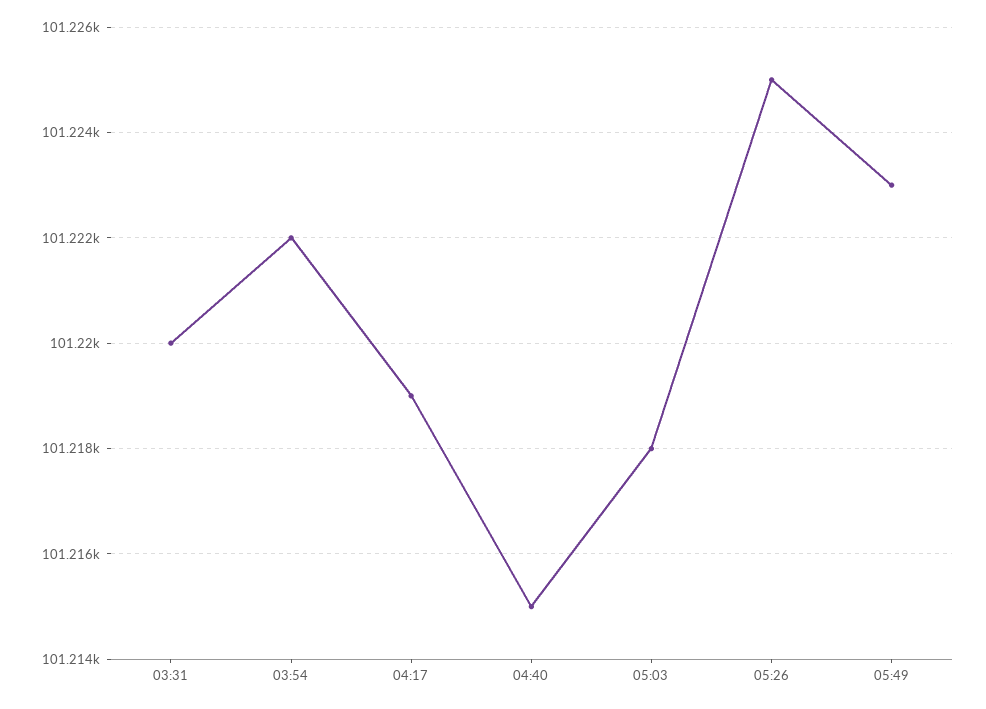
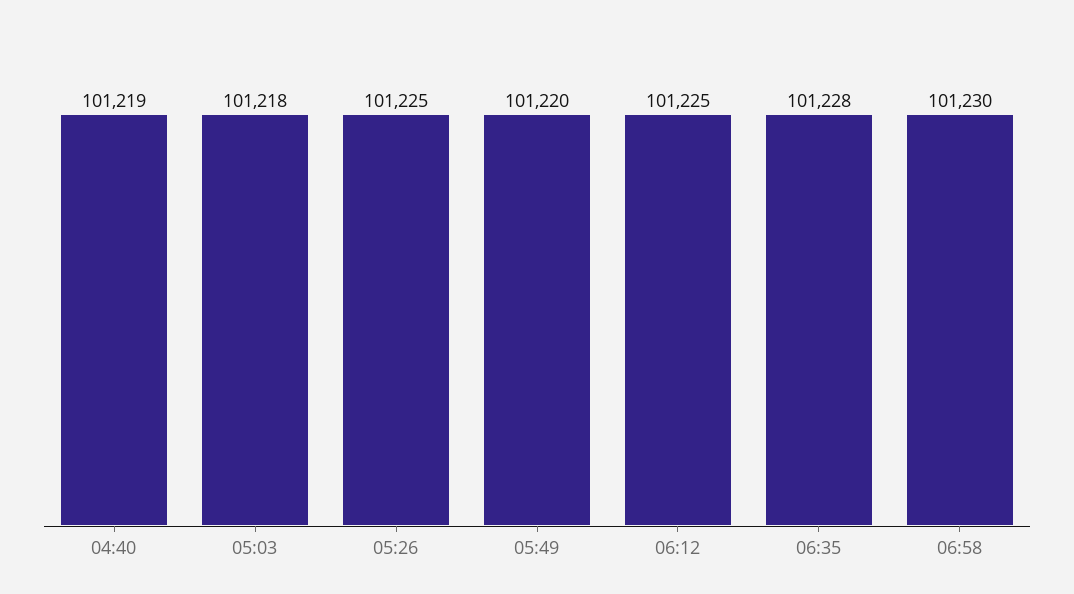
03:31: 101220 -> none
03:54: 101222 -> none
04:17: 101219 -> none
04:40: 101215 -> 101219
05:49: 101223 -> 101220
06:12: none -> 101225
06:35: none -> 101228
06:58: none -> 101230

